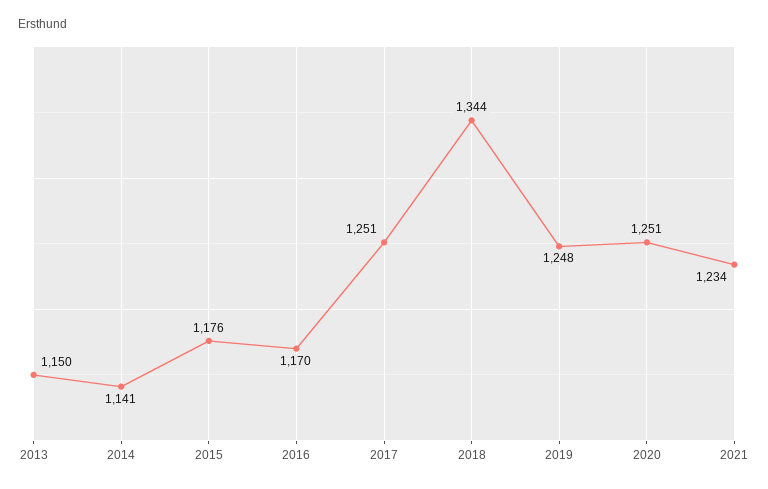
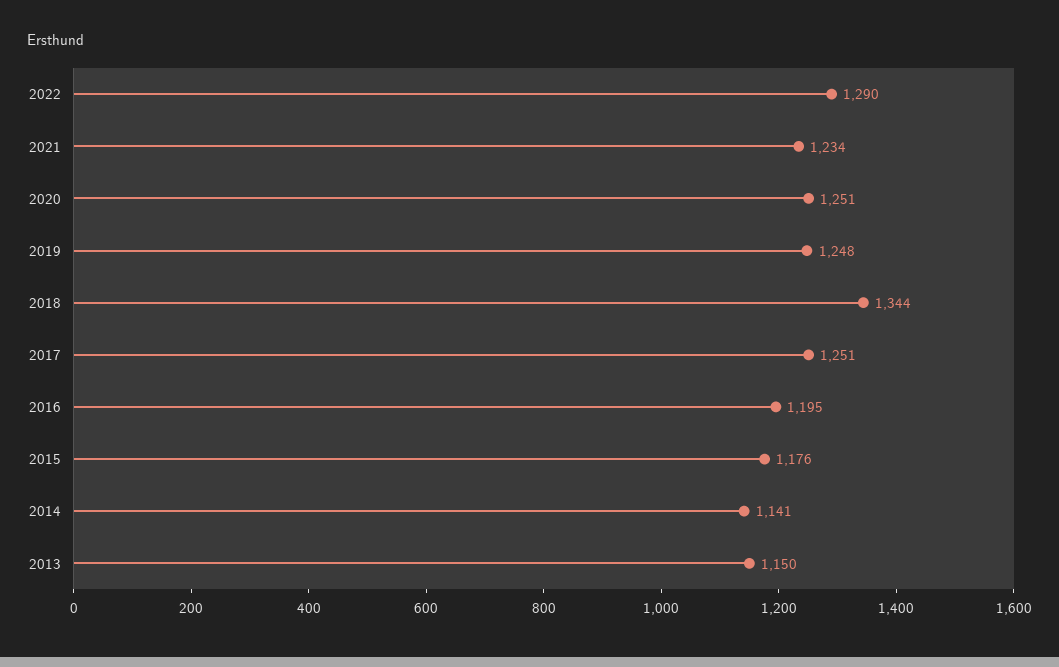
2016: 1170 -> 1195
2022: none -> 1290

